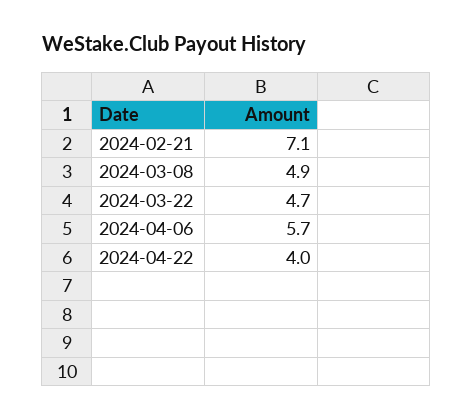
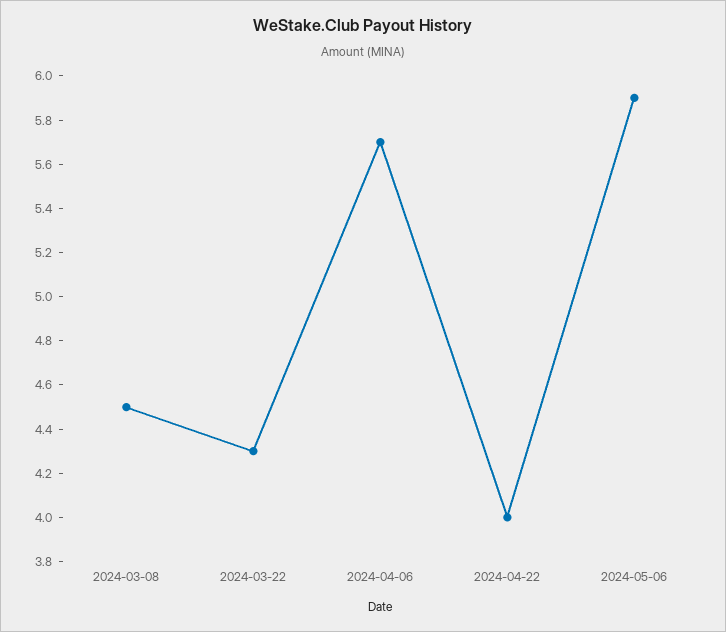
2024-02-21: 7.1 -> none
2024-03-08: 4.9 -> 4.5
2024-03-22: 4.7 -> 4.3
2024-05-06: none -> 5.9

